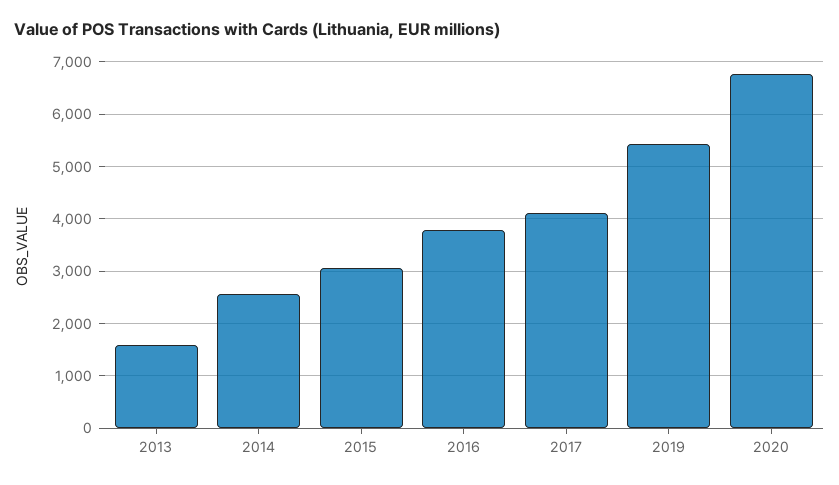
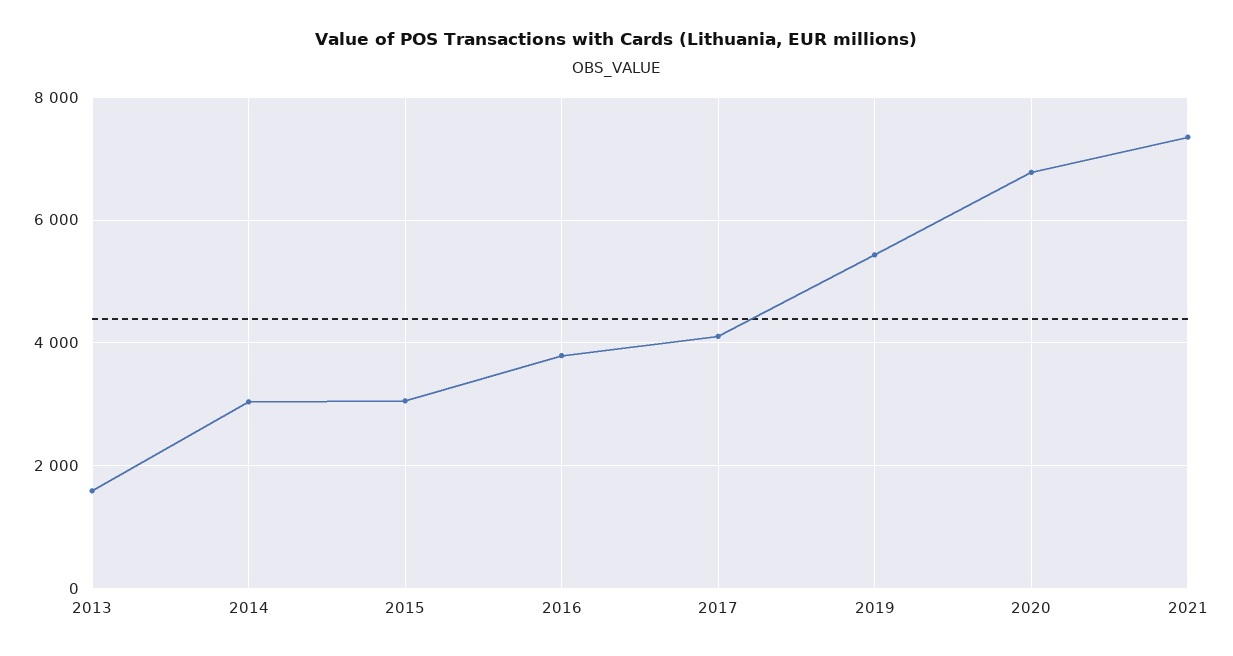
2014: 2600 -> 3000
2021: none -> 7400

